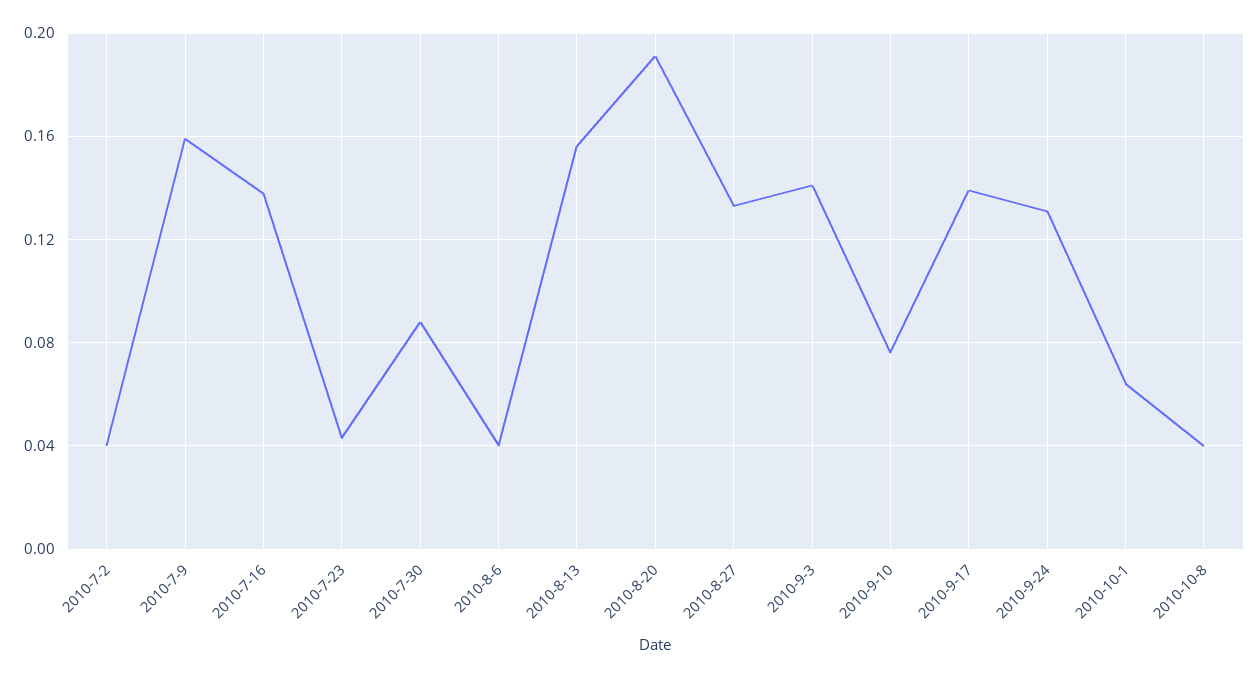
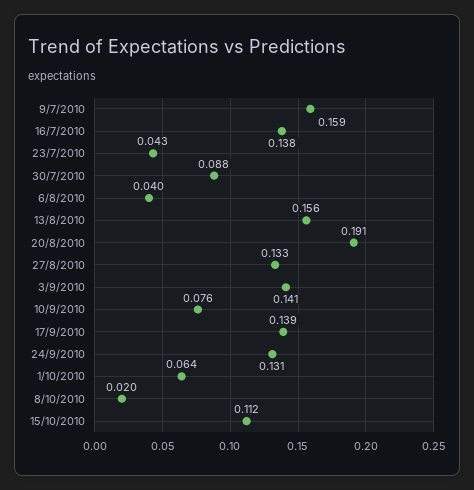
2010-7-2: 0.04 -> none
2010-10-8: 0.04 -> 0.02
15/10/2010: none -> 0.112

